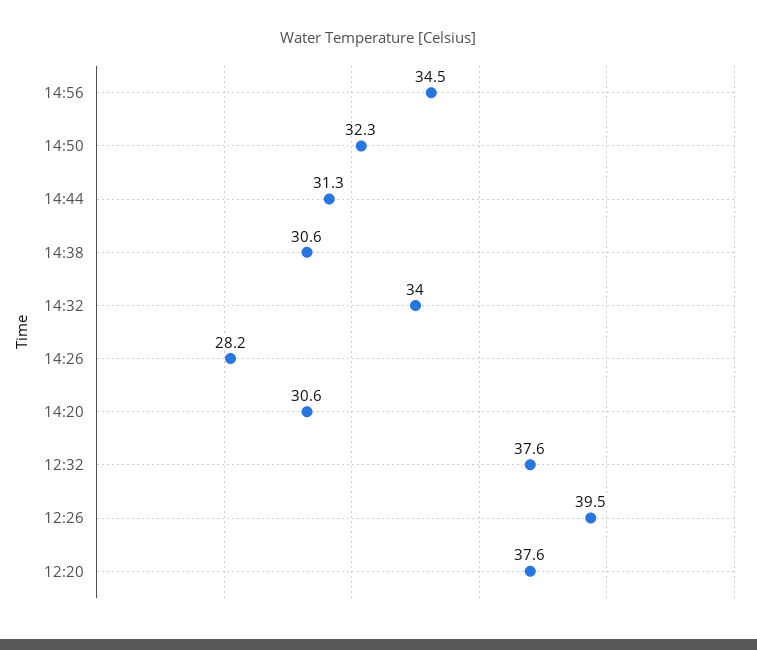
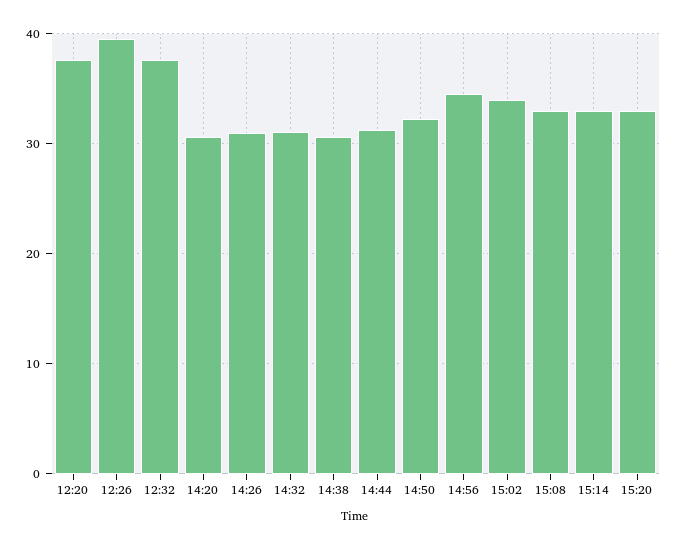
14:32: 34 -> 31
14:26: 28.2 -> 31
15:02: none -> 34
15:08: none -> 33
15:14: none -> 33
15:20: none -> 33

